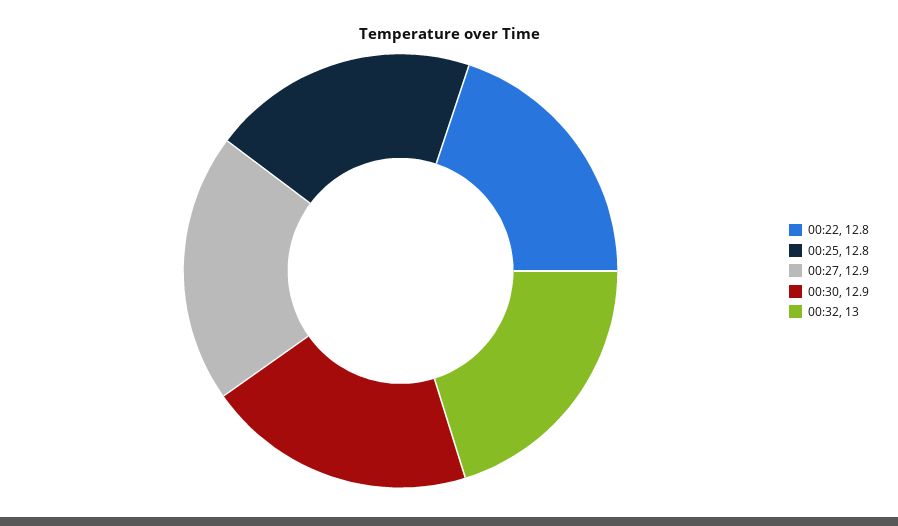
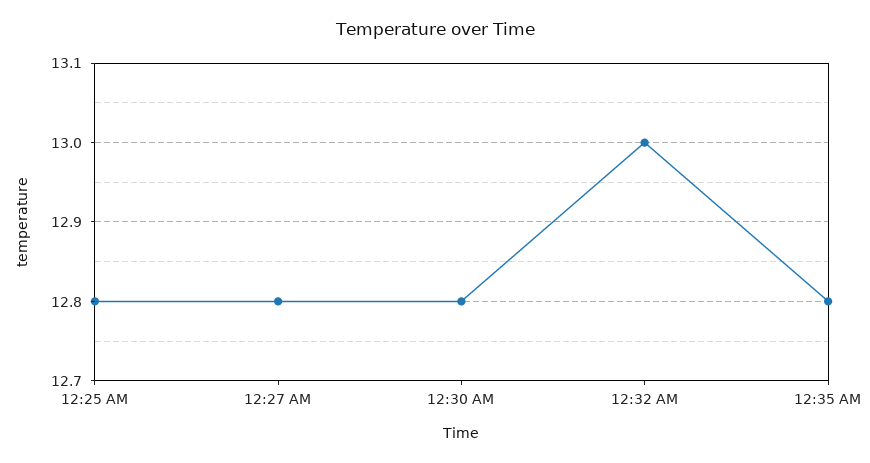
00:22: 12.8 -> none
00:27: 12.9 -> 12.8
00:30: 12.9 -> 12.8
12:35 AM: none -> 12.8

